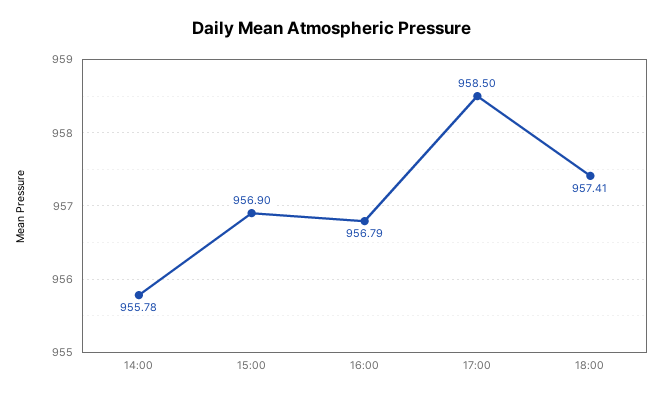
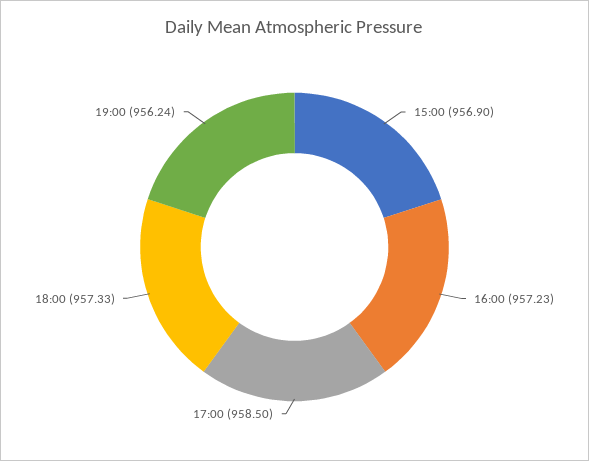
14:00: 955.78 -> none
16:00: 956.79 -> 957.23
18:00: 957.41 -> 957.33
19:00: none -> 956.24

